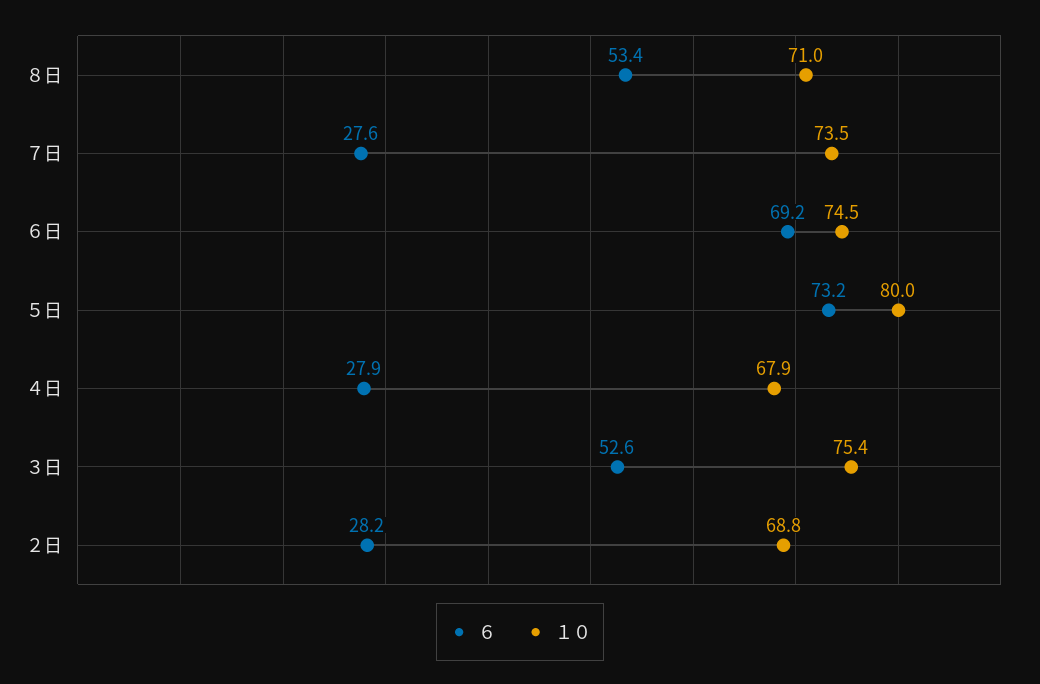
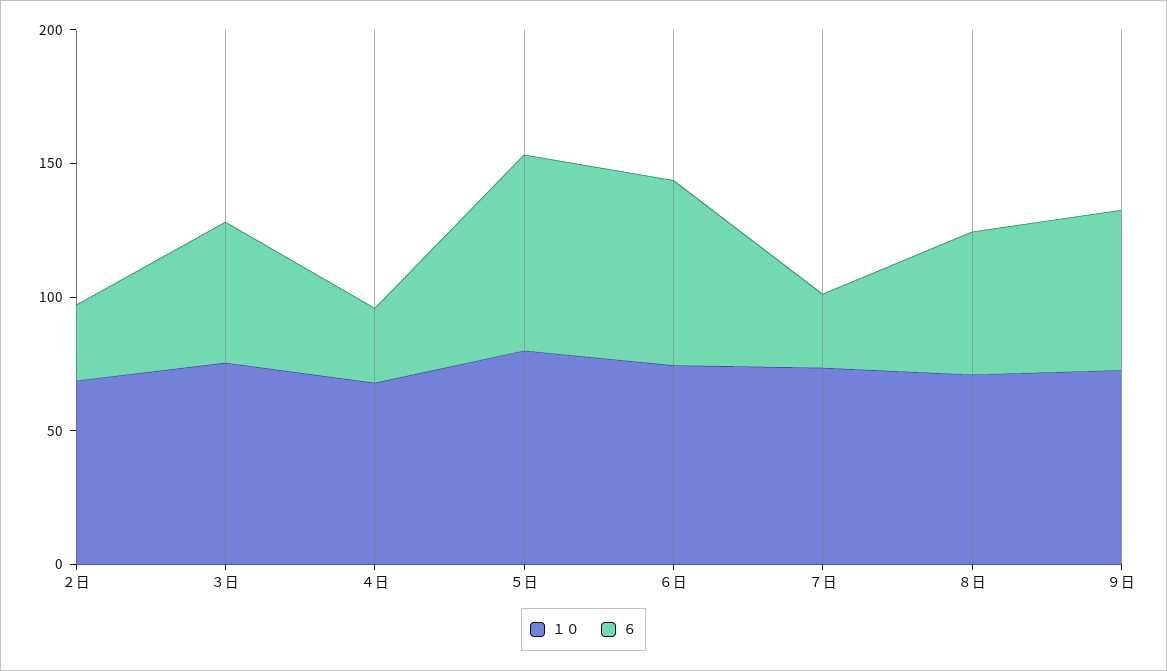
１０, ９日: none -> 70
６, ９日: none -> 60

